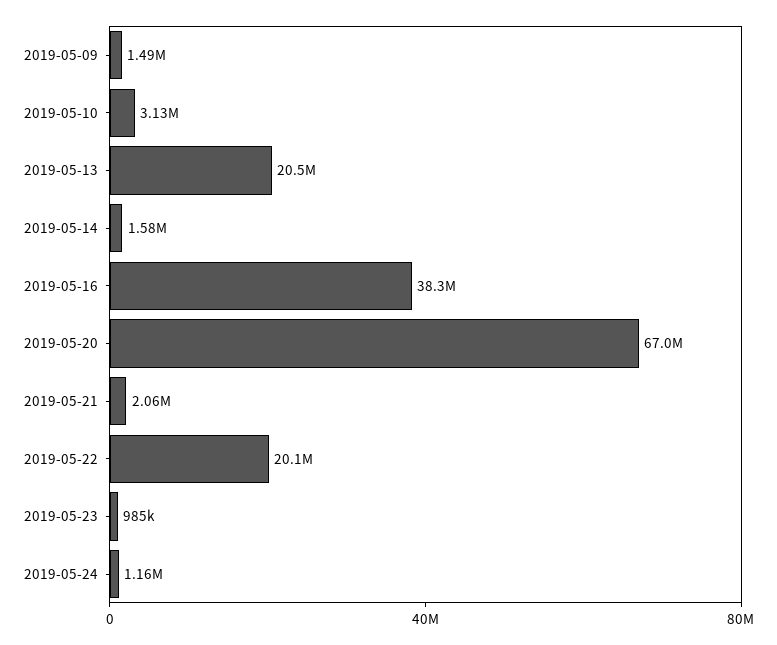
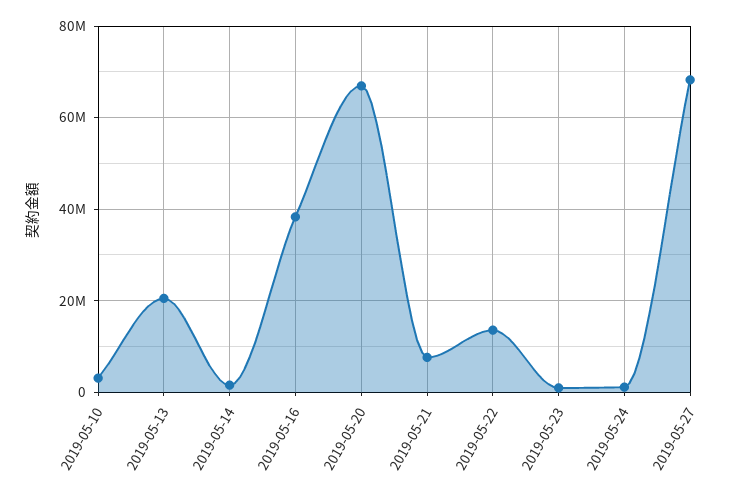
2019-05-09: 1490000 -> none
2019-05-21: 2060000 -> 8000000
2019-05-22: 20100000 -> 14000000
2019-05-27: none -> 68000000

